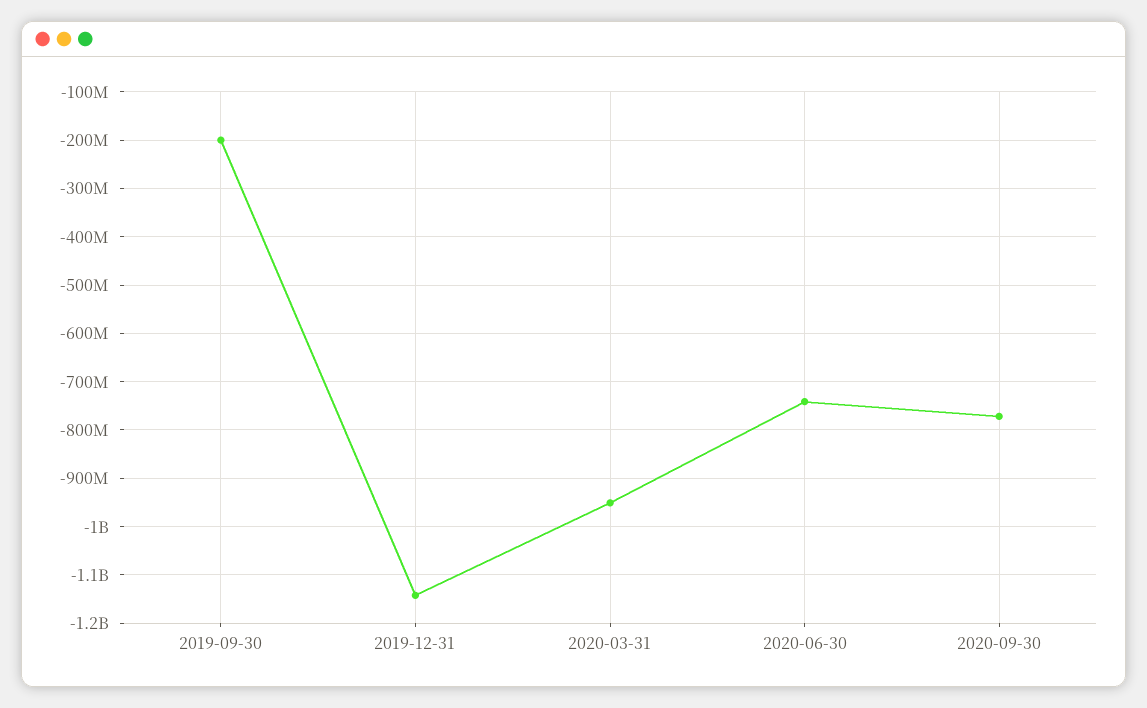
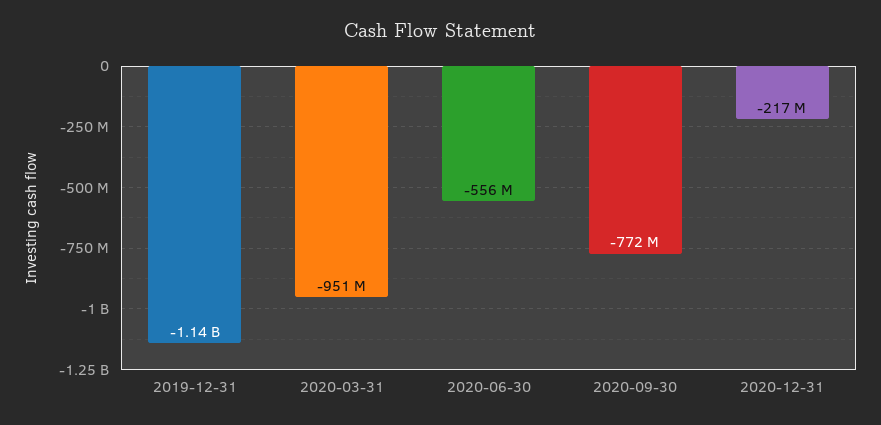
2019-09-30: -200000000 -> none
2020-06-30: -740000000 -> -556000000
2020-12-31: none -> -217000000

